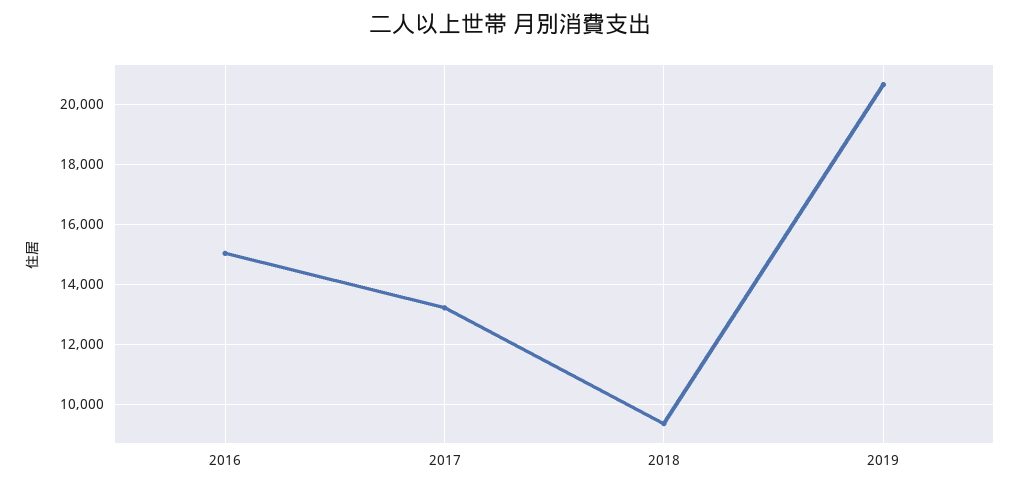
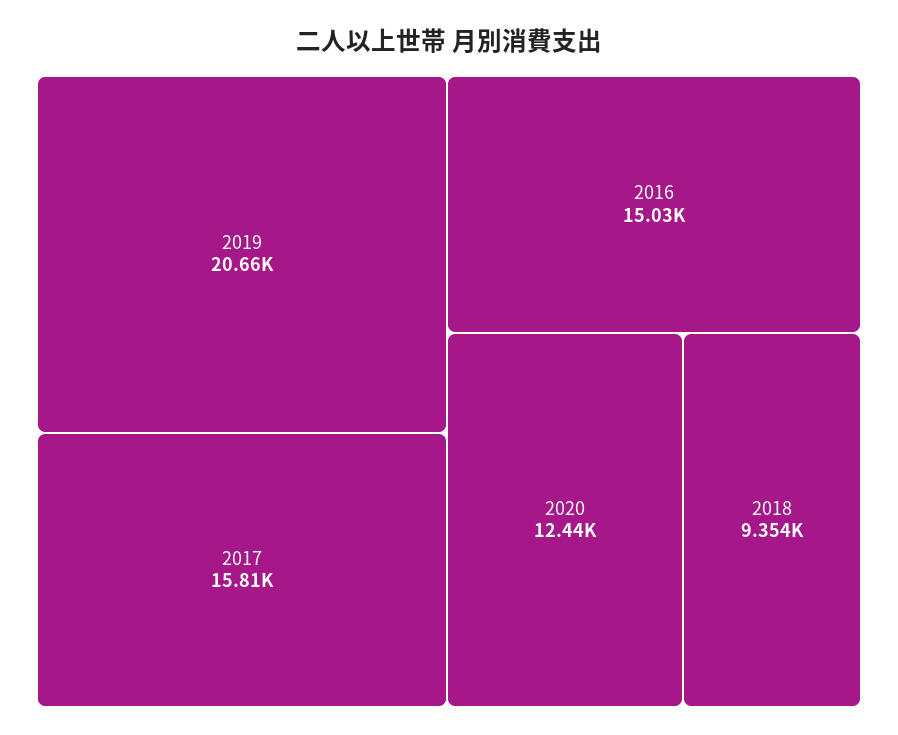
2017: 13250 -> 15810
2020: none -> 12440

